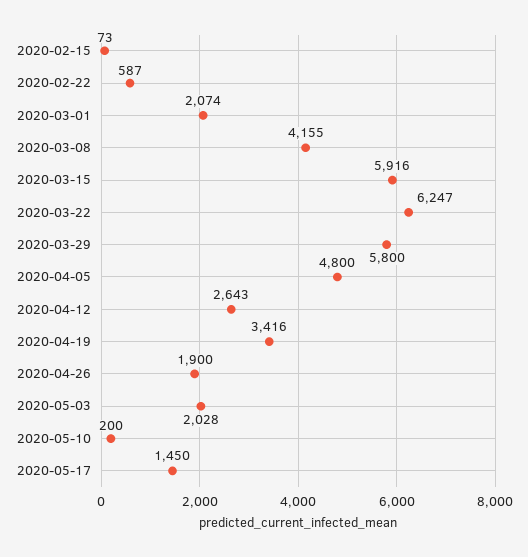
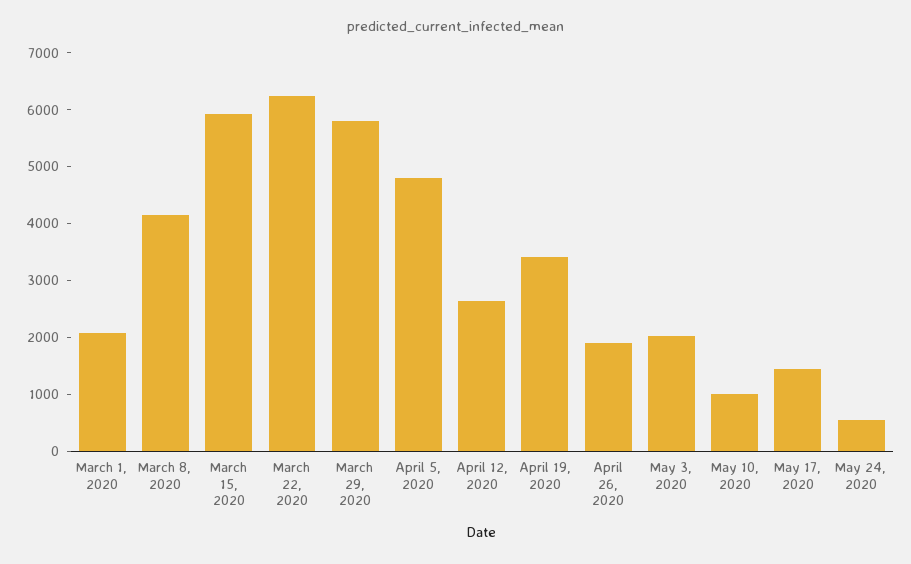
2020-02-15: 73 -> none
2020-02-22: 587 -> none
2020-05-10: 200 -> 1000
May 24, 2020: none -> 600

